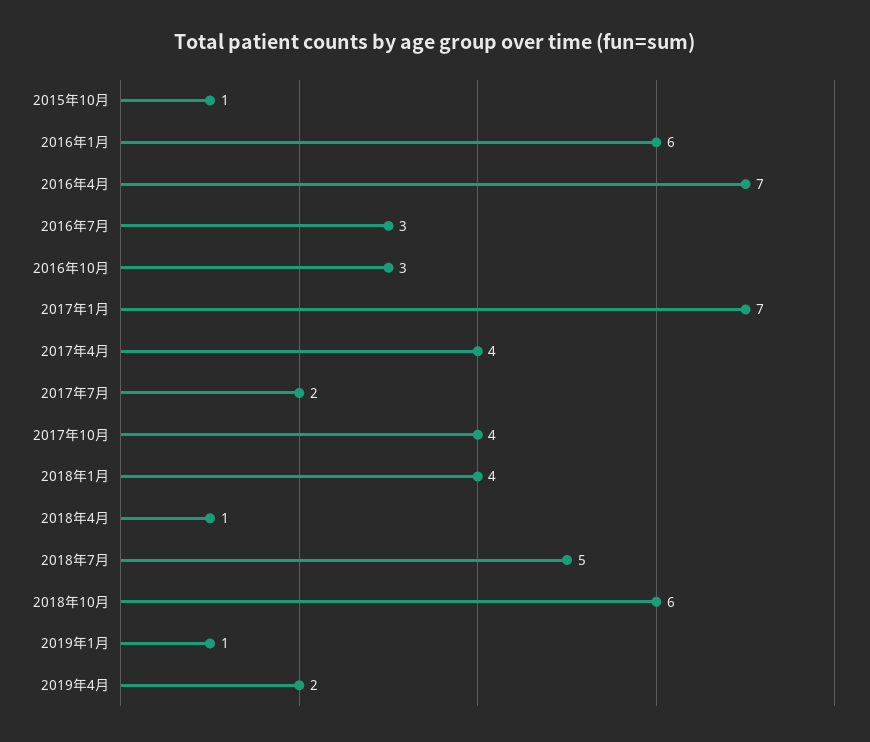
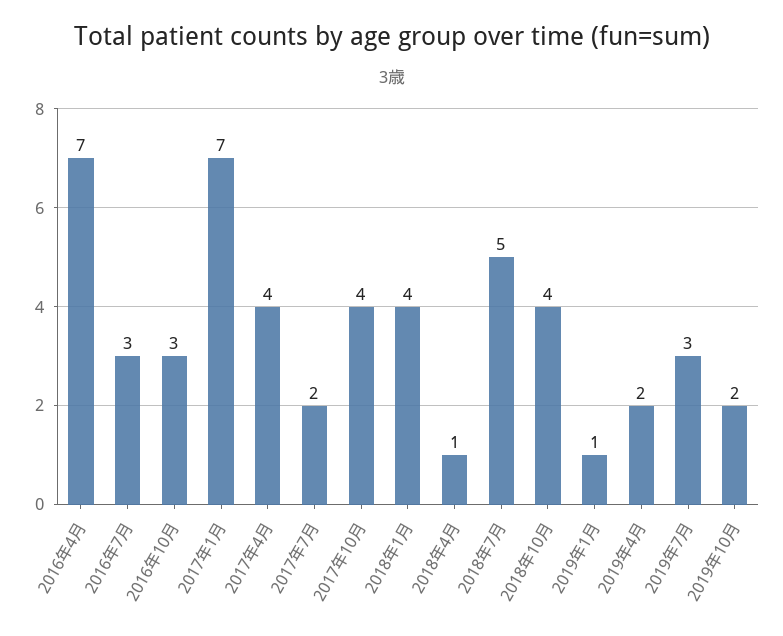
2015年10月: 1 -> none
2016年1月: 6 -> none
2018年10月: 6 -> 4
2019年7月: none -> 3
2019年10月: none -> 2

